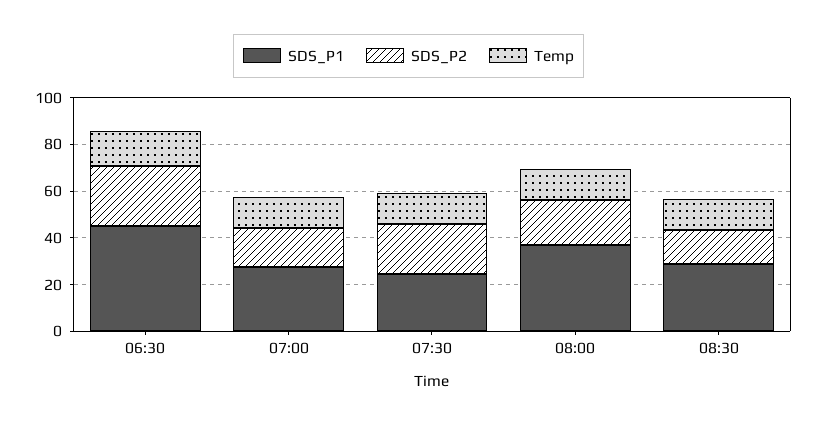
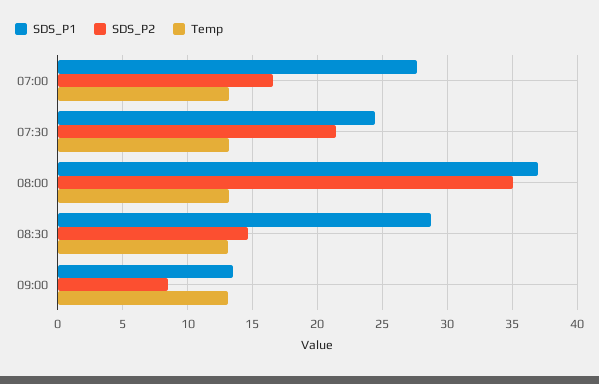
SDS_P1, 06:30: 45 -> none
SDS_P2, 06:30: 25 -> none
Temp, 06:30: 15 -> none
SDS_P2, 08:00: 20 -> 35
SDS_P1, 09:00: none -> 13.5
SDS_P2, 09:00: none -> 8.5
Temp, 09:00: none -> 13

